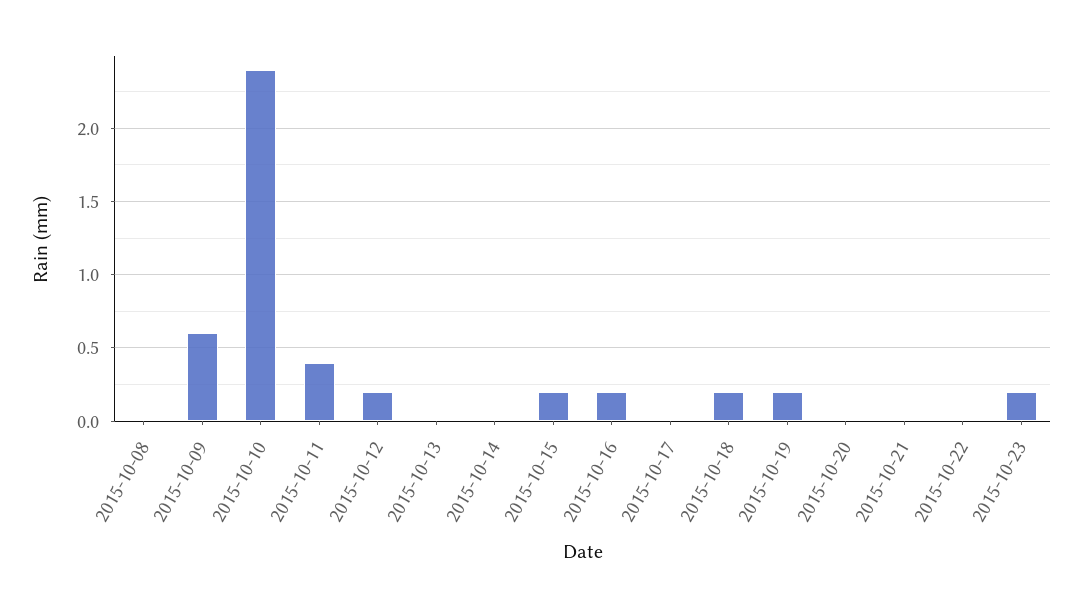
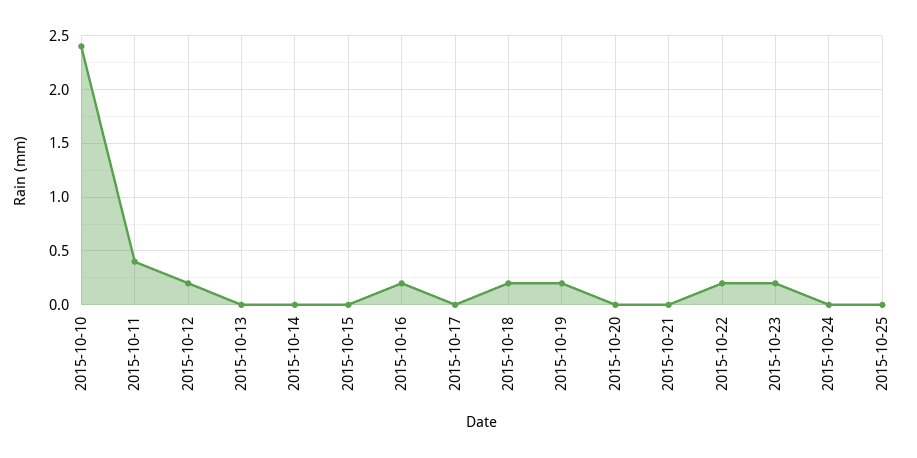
2015-10-08: 0 -> none
2015-10-09: 0.6 -> none
2015-10-15: 0.2 -> 0
2015-10-22: 0 -> 0.2
2015-10-24: none -> 0
2015-10-25: none -> 0

